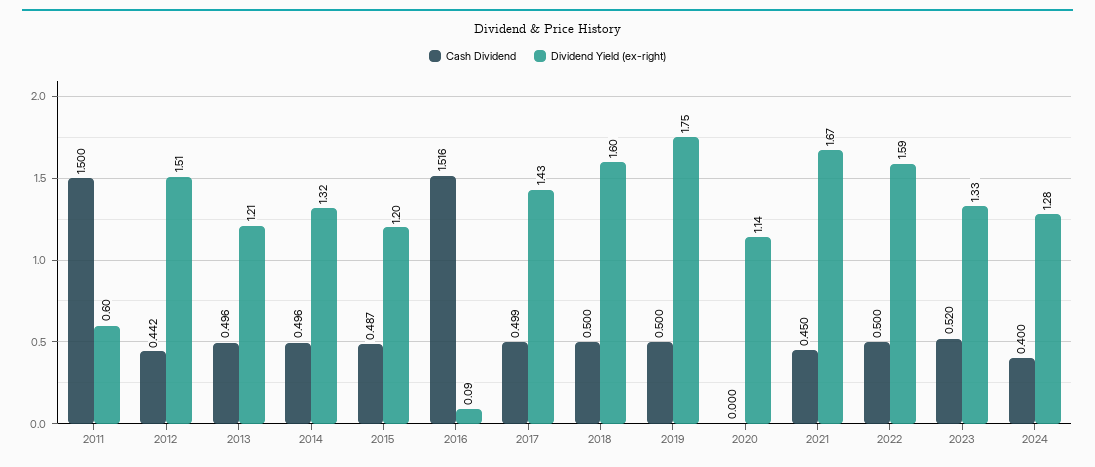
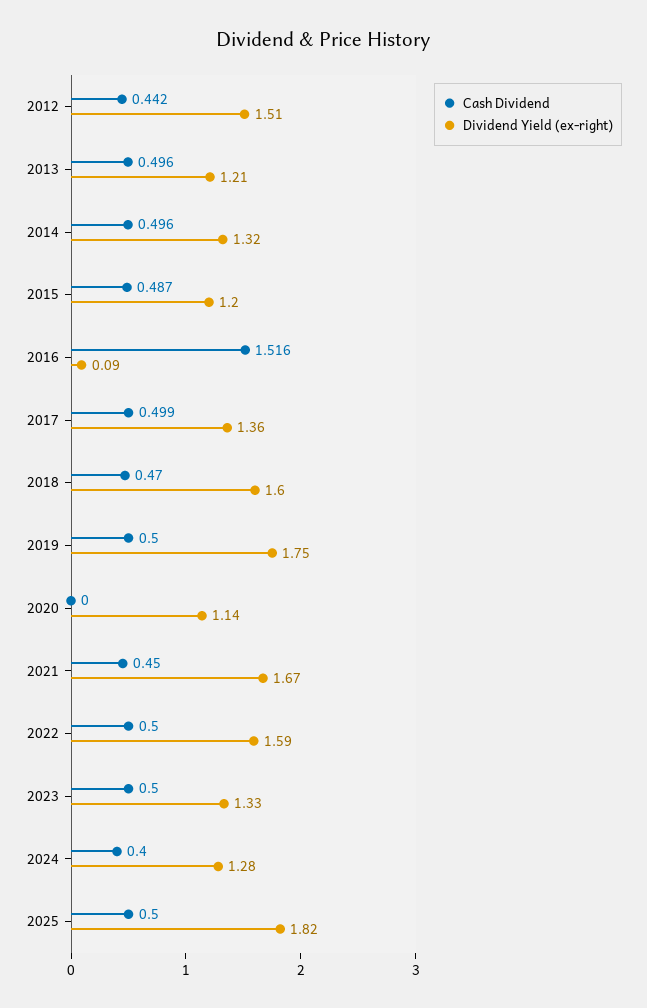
Cash Dividend, 2011: 1.5 -> none
Dividend Yield (ex-right), 2011: 0.6 -> none
Dividend Yield (ex-right), 2017: 1.43 -> 1.36
Cash Dividend, 2018: 0.5 -> 0.47
Cash Dividend, 2023: 0.52 -> 0.5
Cash Dividend, 2025: none -> 0.5
Dividend Yield (ex-right), 2025: none -> 1.82

